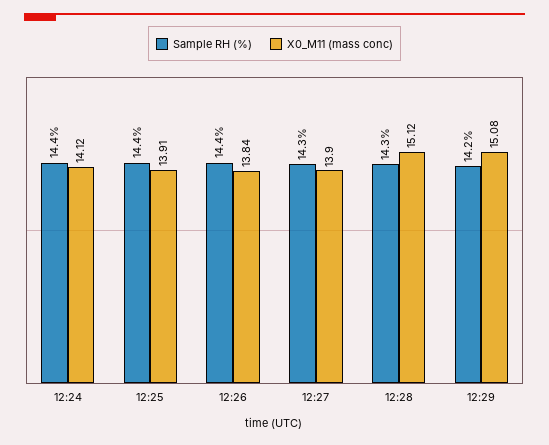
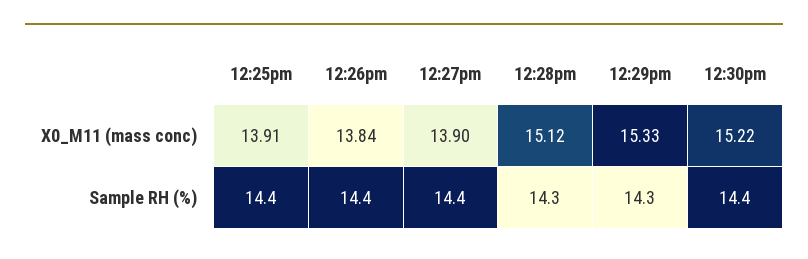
Sample RH (%), 12:24: 14.4 -> none
X0_M11 (mass conc), 12:24: 14.12 -> none
Sample RH (%), 12:27: 14.3 -> 14.4
Sample RH (%), 12:29: 14.2 -> 14.3
X0_M11 (mass conc), 12:29: 15.08 -> 15.33
X0_M11 (mass conc), 12:30pm: none -> 15.22
Sample RH (%), 12:30pm: none -> 14.4

